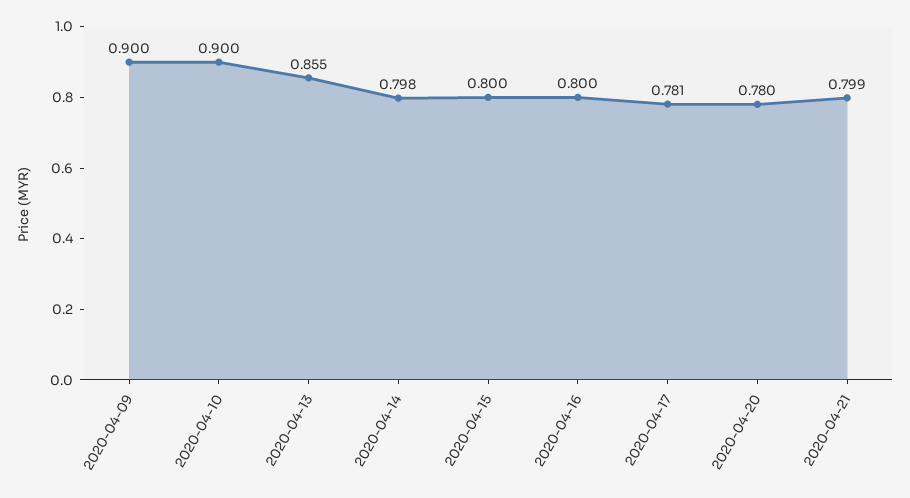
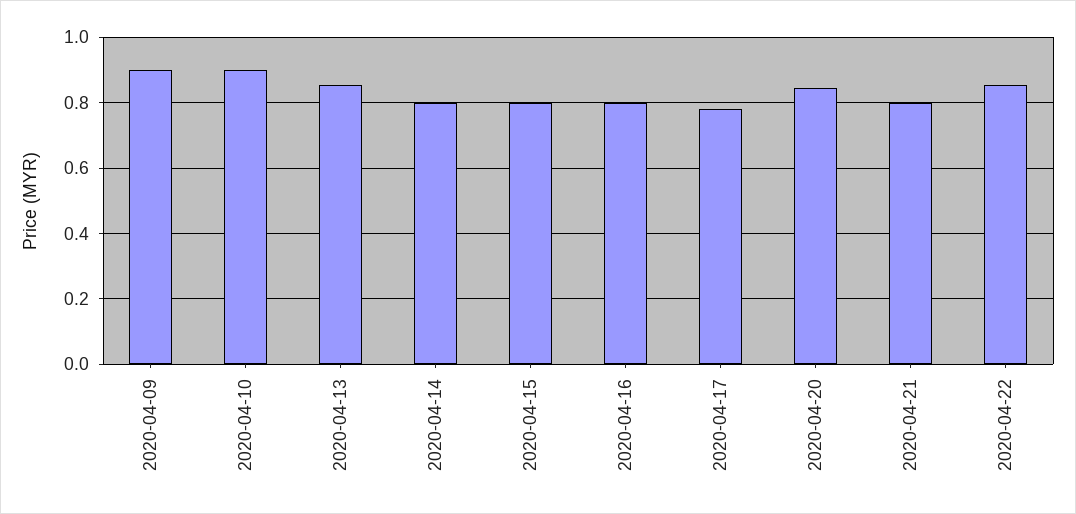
2020-04-20: 0.78 -> 0.84
2020-04-22: none -> 0.86

